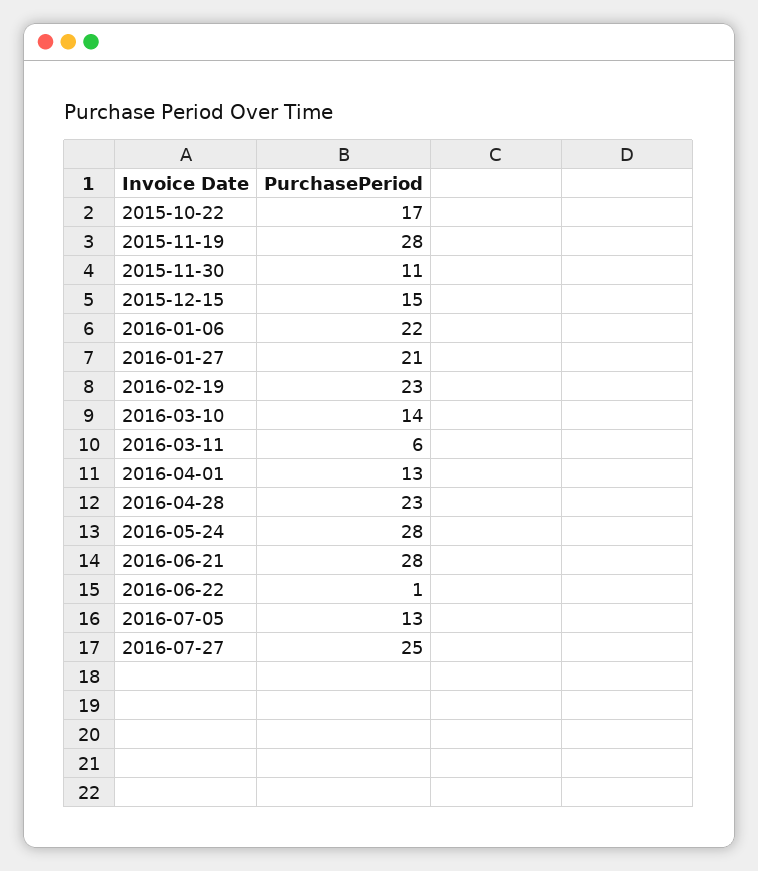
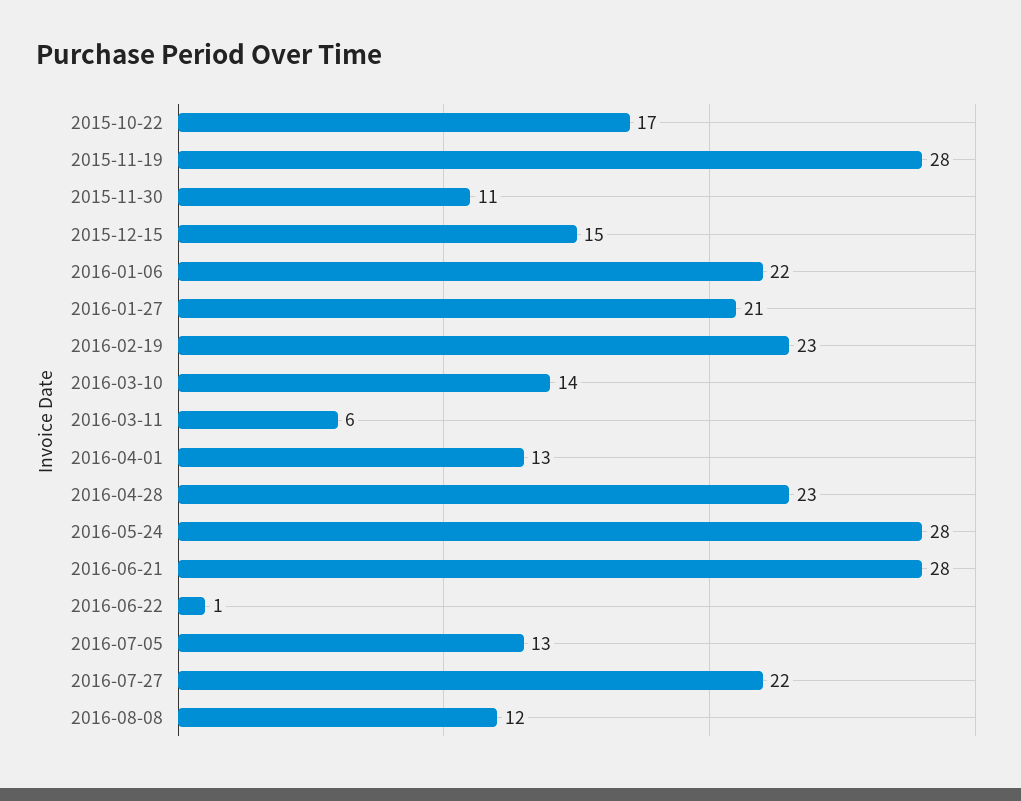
2016-07-27: 25 -> 22
2016-08-08: none -> 12

